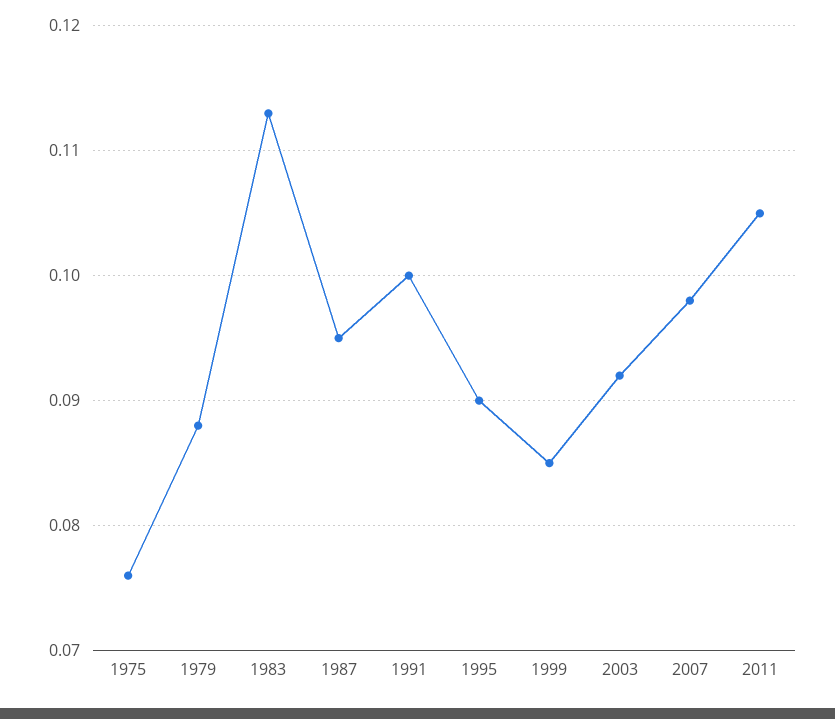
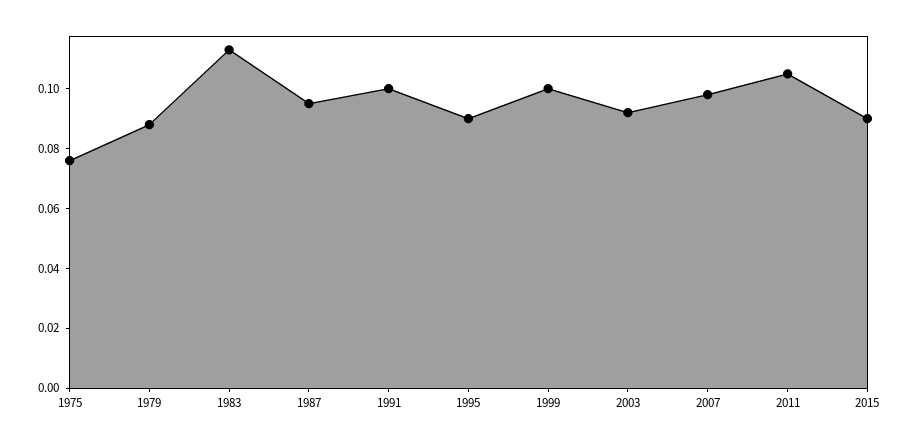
1999: 0.085 -> 0.1
2015: none -> 0.09

